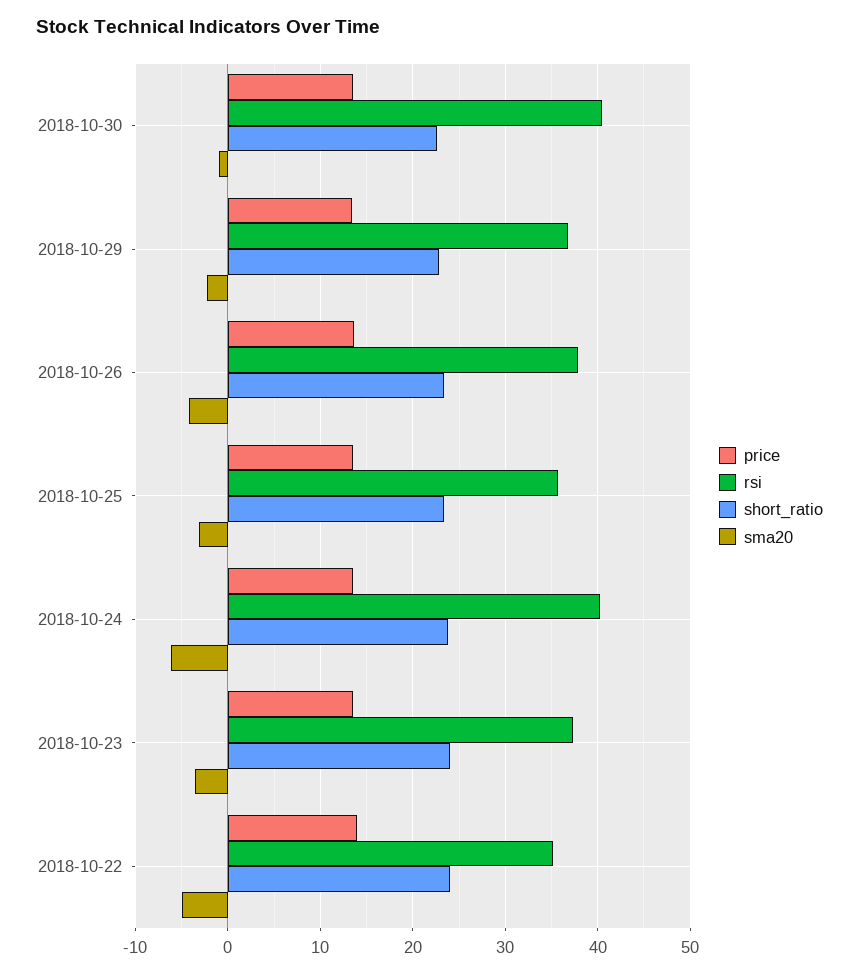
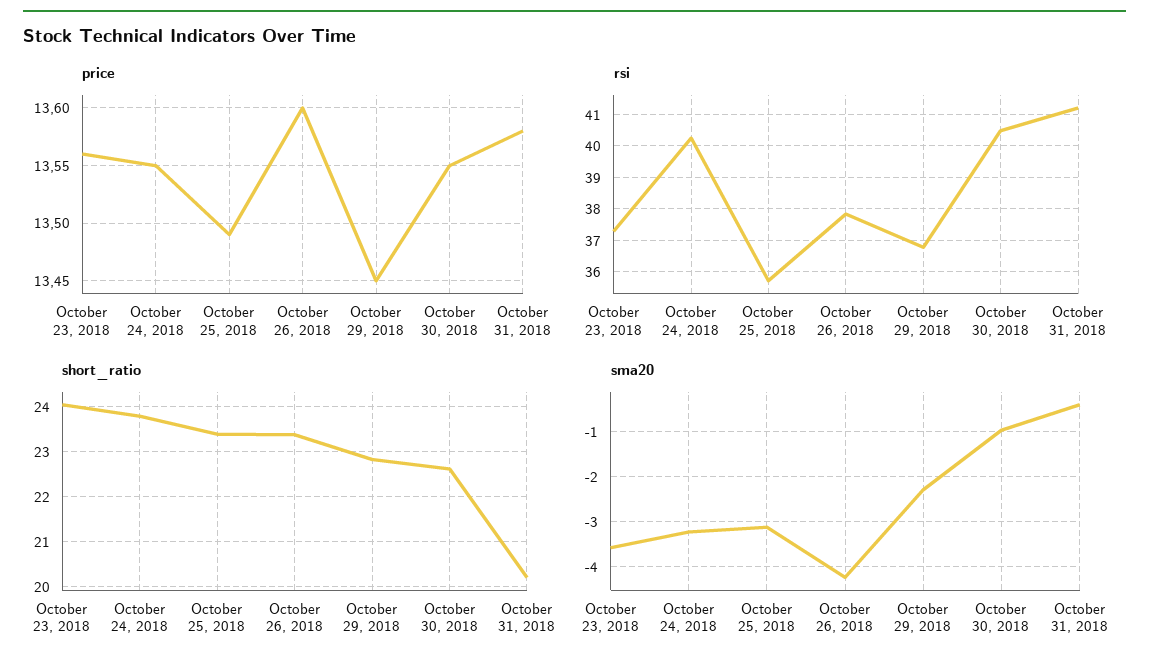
sma20, 2018-10-24: -6 -> -3.2
price, 2018-10-22: 14 -> none
rsi, 2018-10-22: 35 -> none
short_ratio, 2018-10-22: 24 -> none
sma20, 2018-10-22: -5 -> none
price, October 31, 2018: none -> 13.58
rsi, October 31, 2018: none -> 41.2
short_ratio, October 31, 2018: none -> 20.2
sma20, October 31, 2018: none -> -0.4

